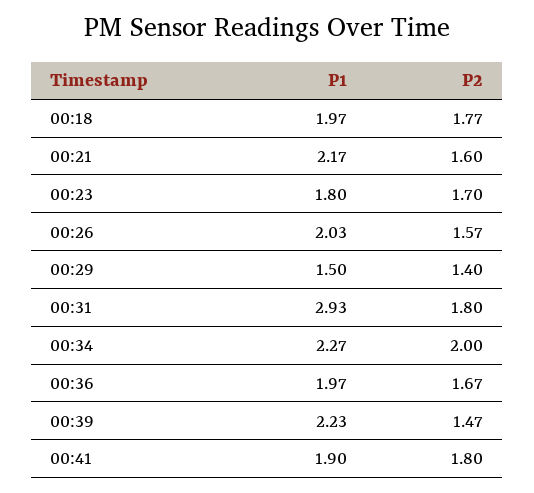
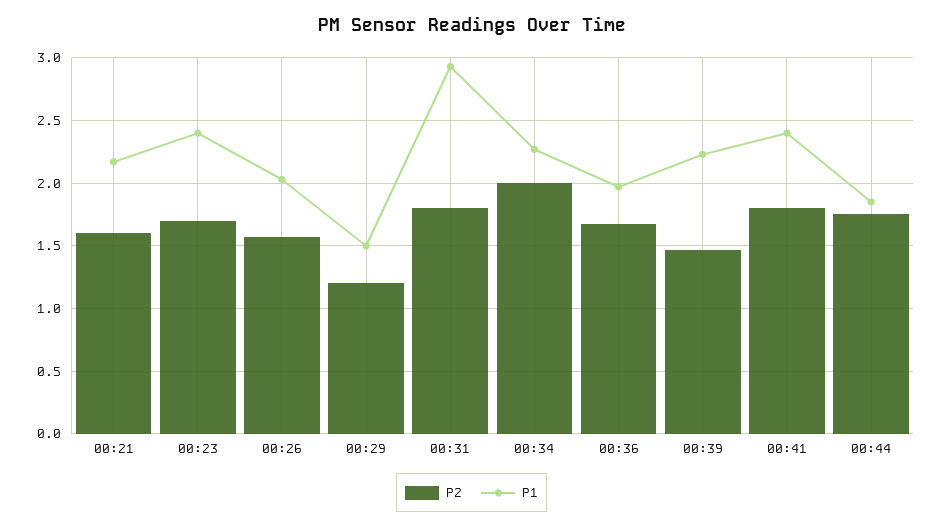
P1, 00:18: 1.97 -> none
P2, 00:18: 1.77 -> none
P1, 00:23: 1.8 -> 2.4
P2, 00:29: 1.4 -> 1.2
P1, 00:41: 1.9 -> 2.4
P2, 00:44: none -> 1.75
P1, 00:44: none -> 1.85

